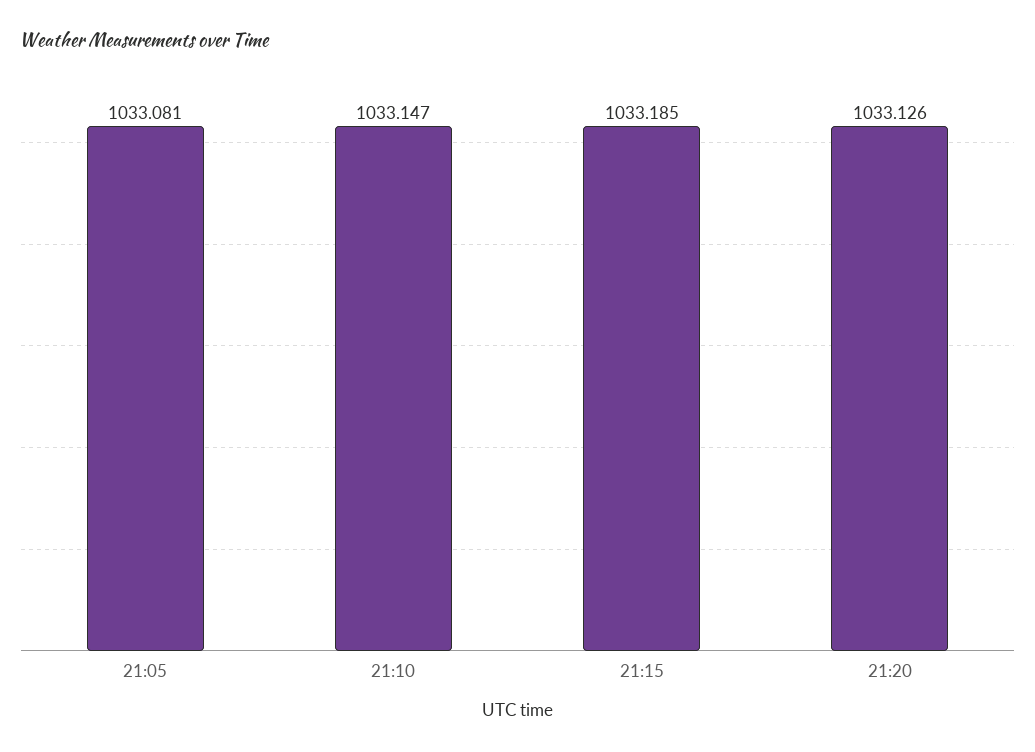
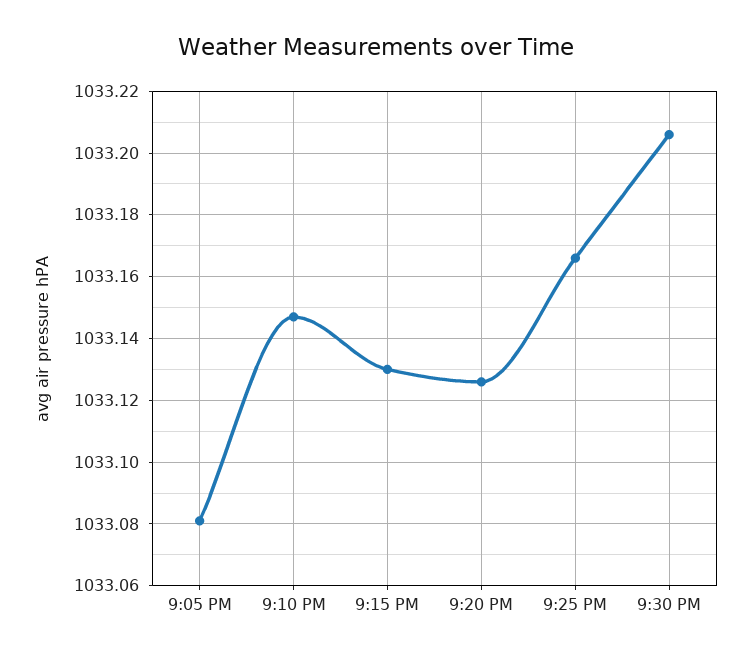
21:15: 1033.185 -> 1033.13
9:25 PM: none -> 1033.165
9:30 PM: none -> 1033.205

